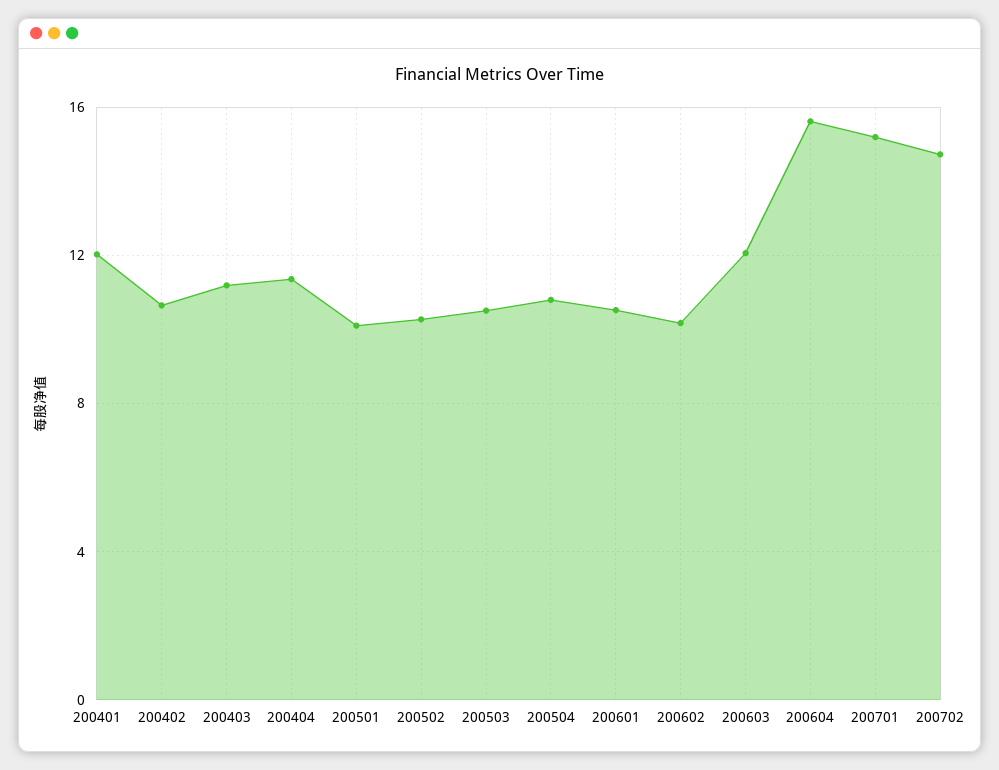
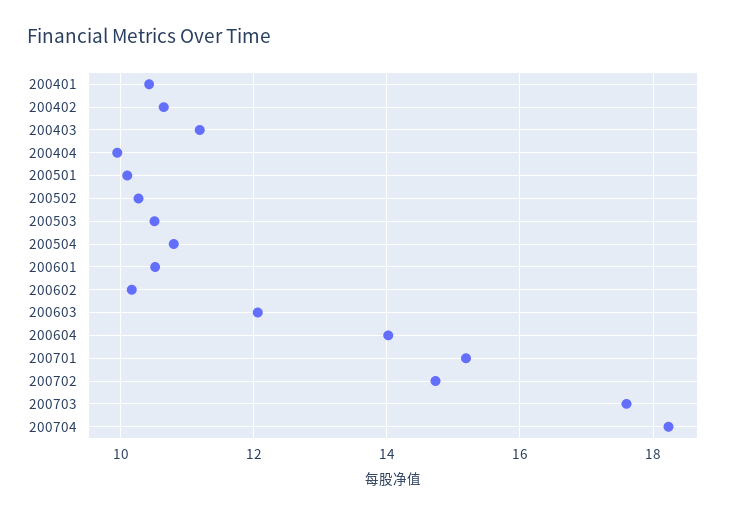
200401: 12 -> 10.4
200404: 11.5 -> 10
200604: 15.5 -> 14
200703: none -> 17.6
200704: none -> 18.2

